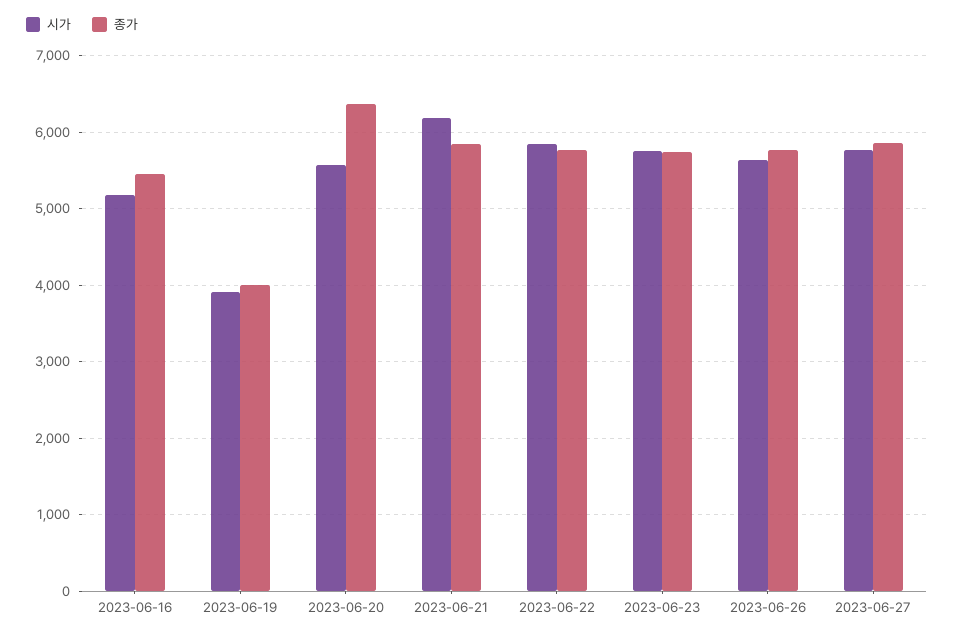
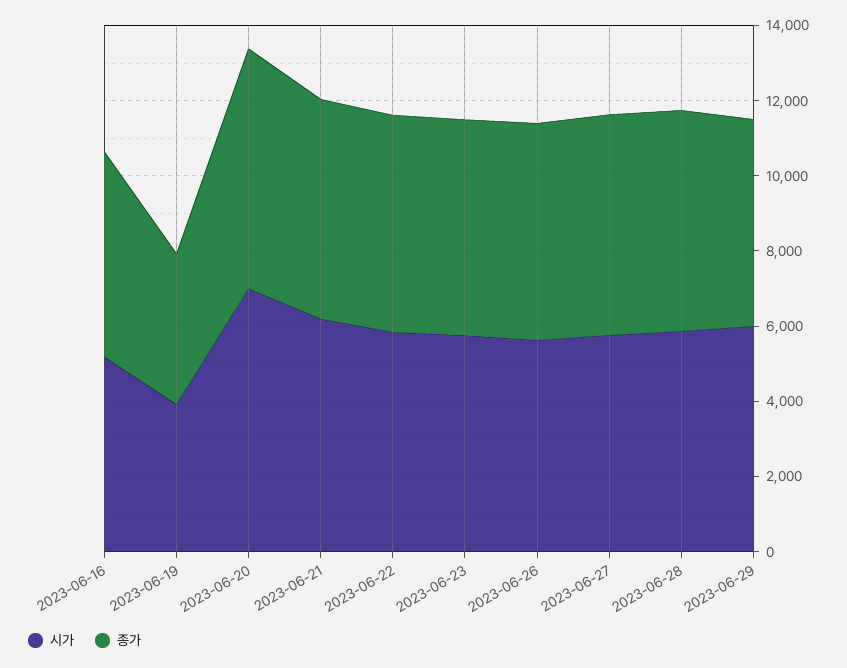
시가, 2023-06-20: 5600 -> 7000
시가, 2023-06-28: none -> 6000
종가, 2023-06-28: none -> 6000
시가, 2023-06-29: none -> 6000
종가, 2023-06-29: none -> 5500

